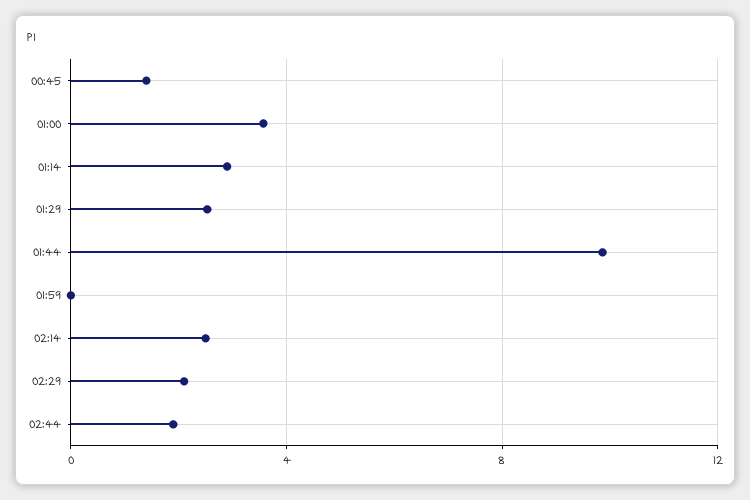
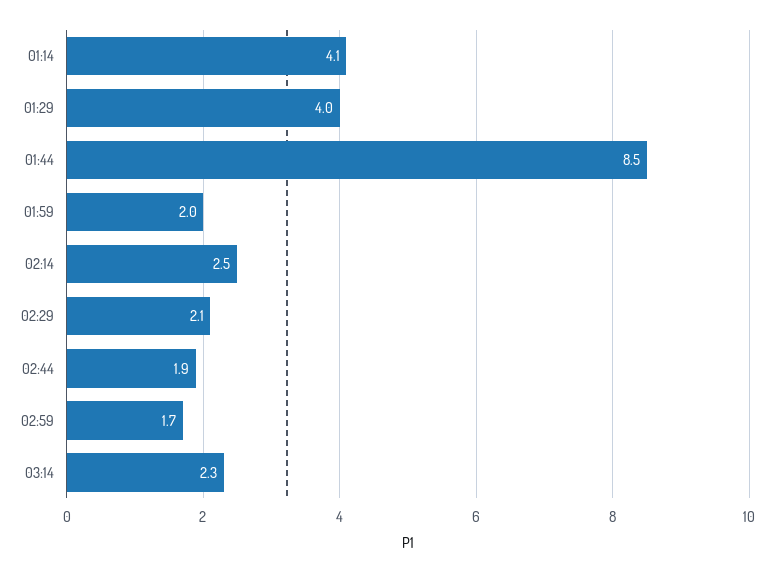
00:45: 1.5 -> none
01:00: 3.5 -> none
01:14: 3 -> 4.1
01:29: 2.5 -> 4
01:44: 10 -> 8.5
01:59: 0 -> 2
02:59: none -> 1.7
03:14: none -> 2.3

